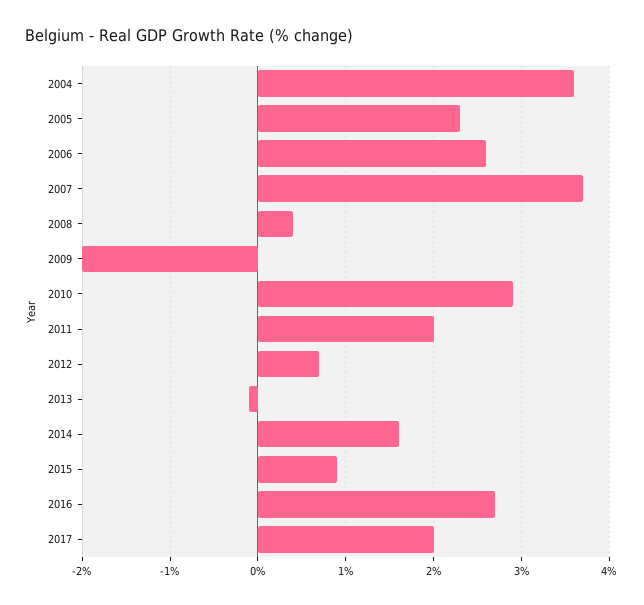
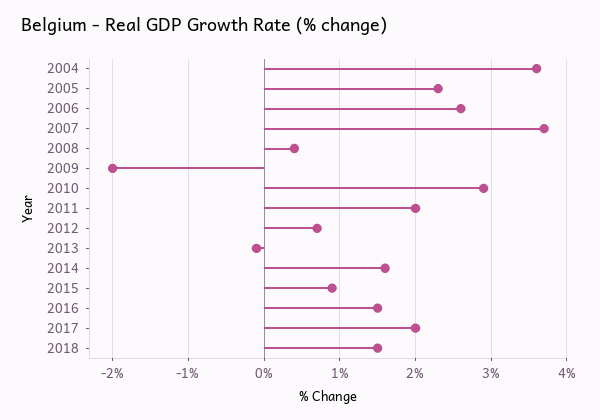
2016: 2.7 -> 1.5
2018: none -> 1.5

